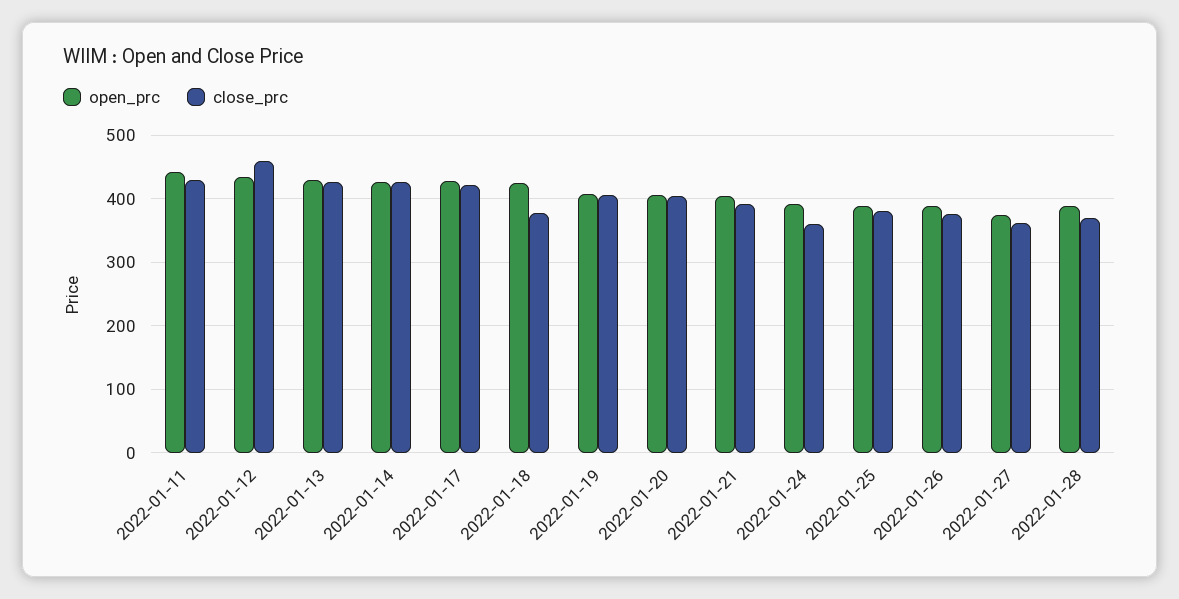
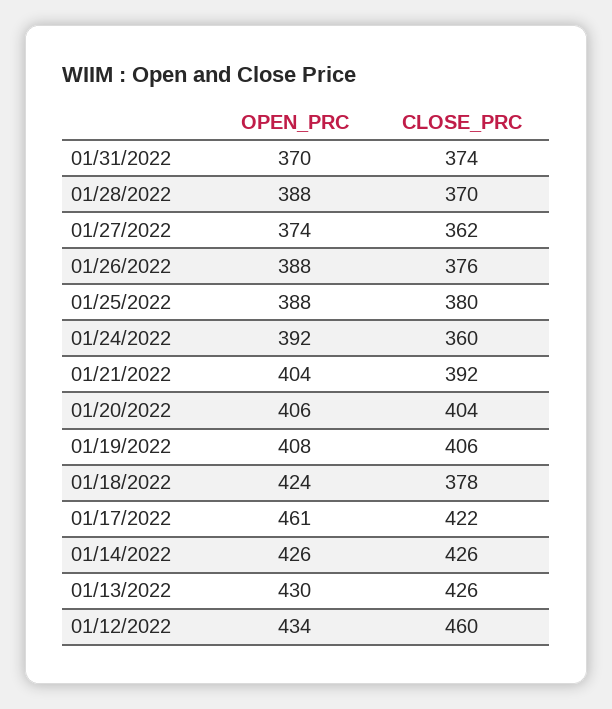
open_prc, 2022-01-11: 440 -> none
close_prc, 2022-01-11: 430 -> none
open_prc, 2022-01-17: 430 -> 461
open_prc, 01/31/2022: none -> 370
close_prc, 01/31/2022: none -> 374

